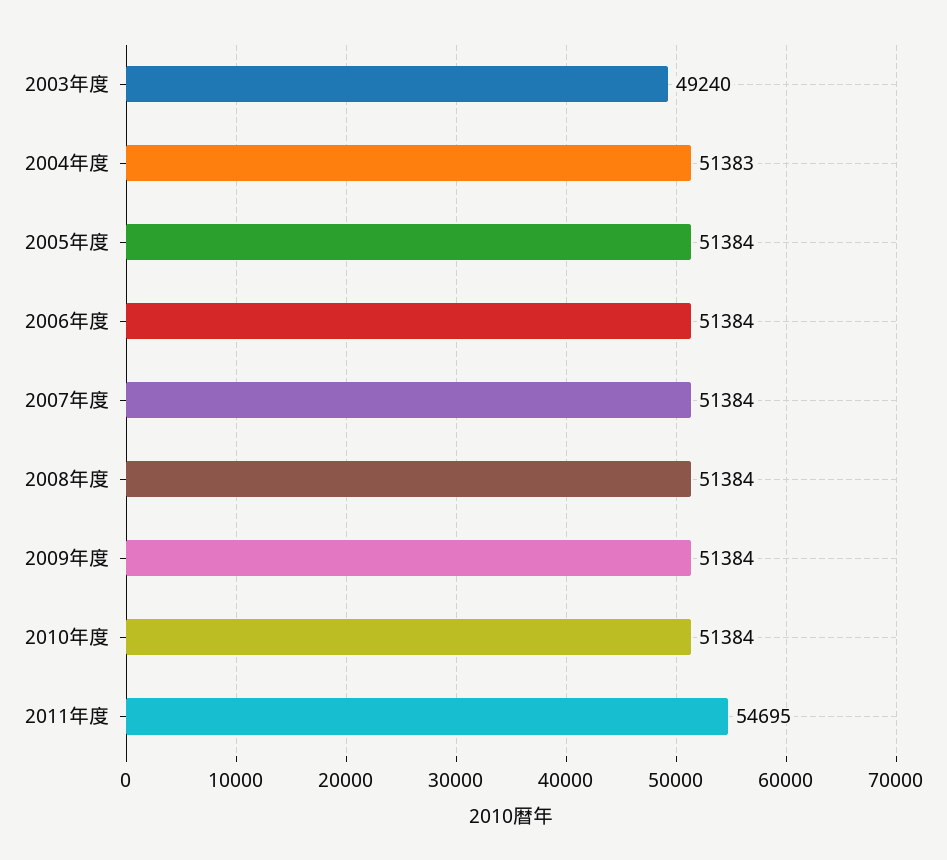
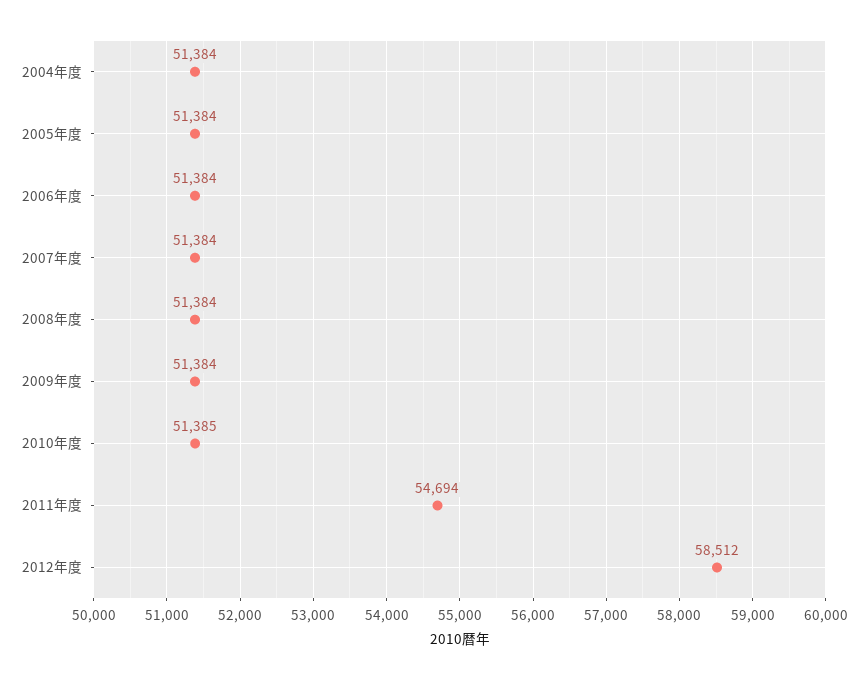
2003年度: 49240 -> none
2004年度: 51383 -> 51384
2010年度: 51384 -> 51385
2011年度: 54695 -> 54694
2012年度: none -> 58512

